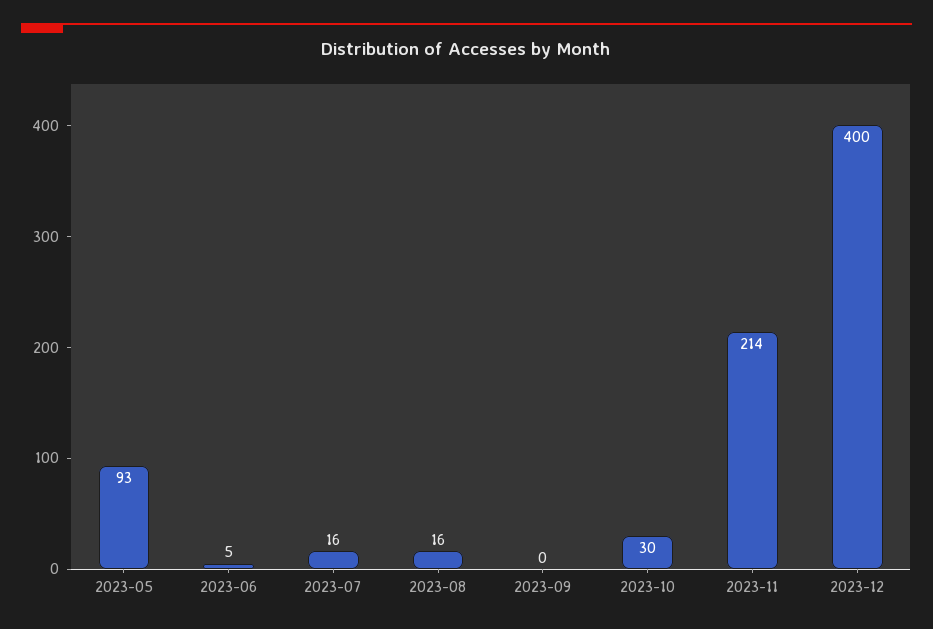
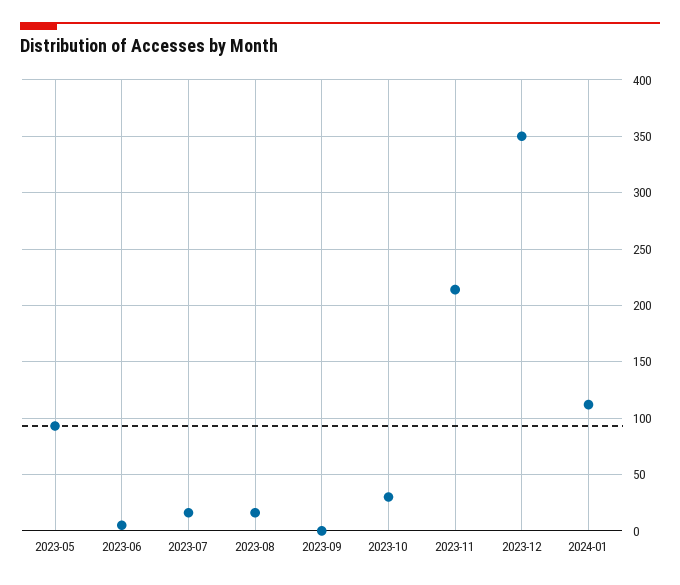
2023-12: 400 -> 350
2024-01: none -> 110

